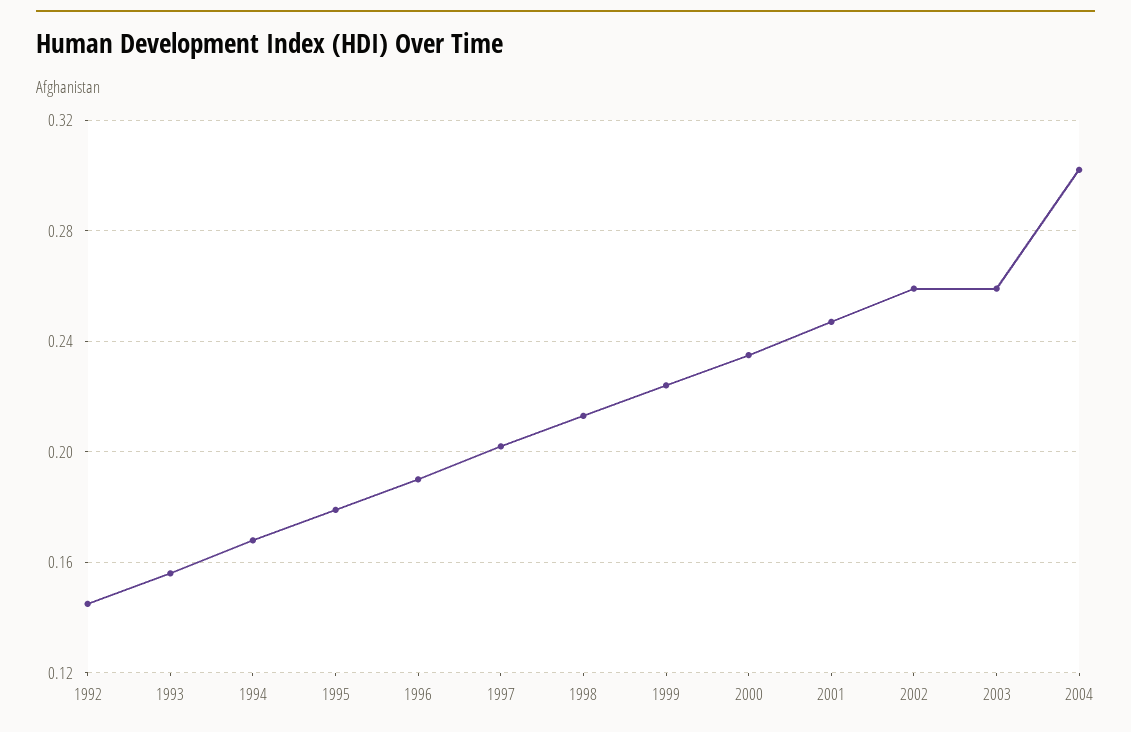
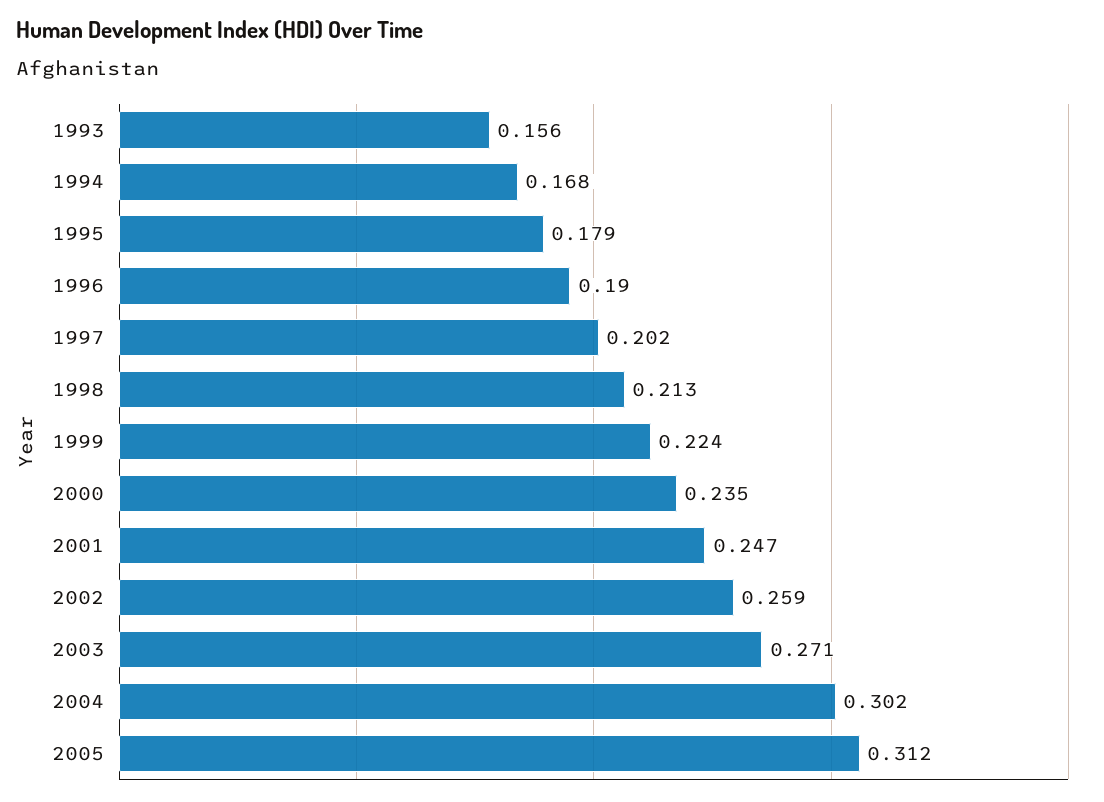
1992: 0.145 -> none
2003: 0.26 -> 0.271
2005: none -> 0.312

